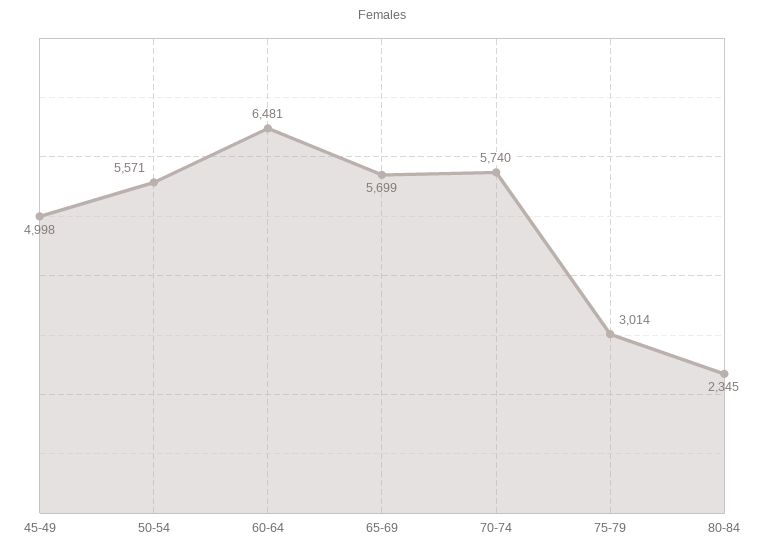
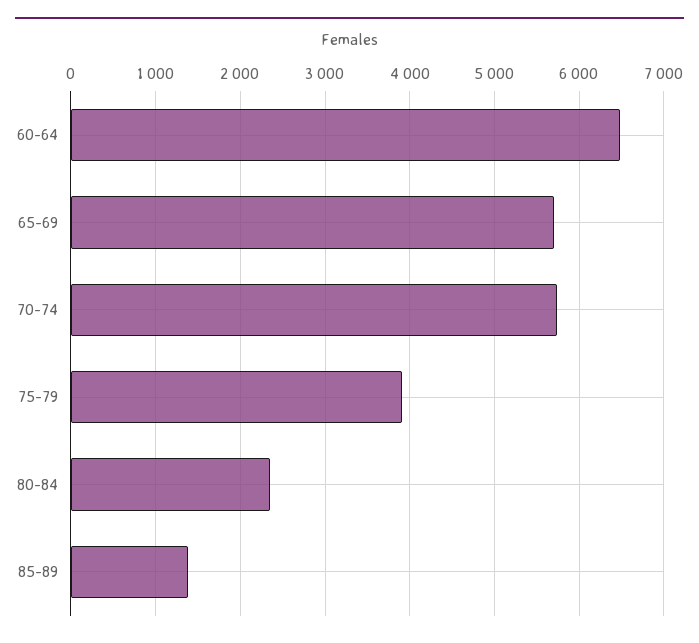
45-49: 4998 -> none
50-54: 5571 -> none
75-79: 3014 -> 3900
85-89: none -> 1400

